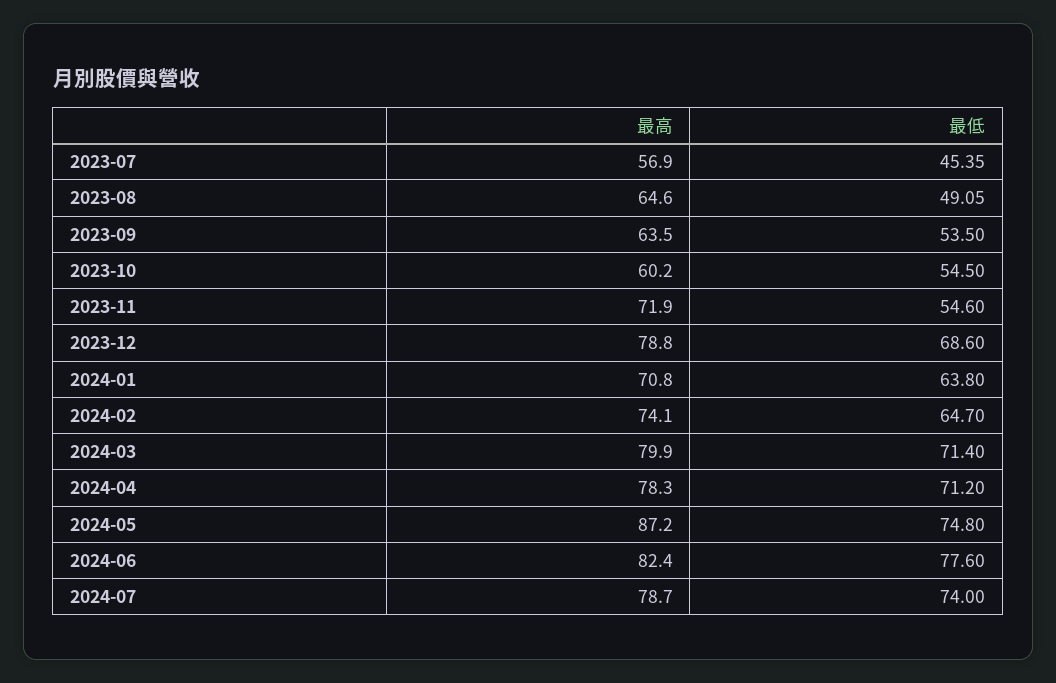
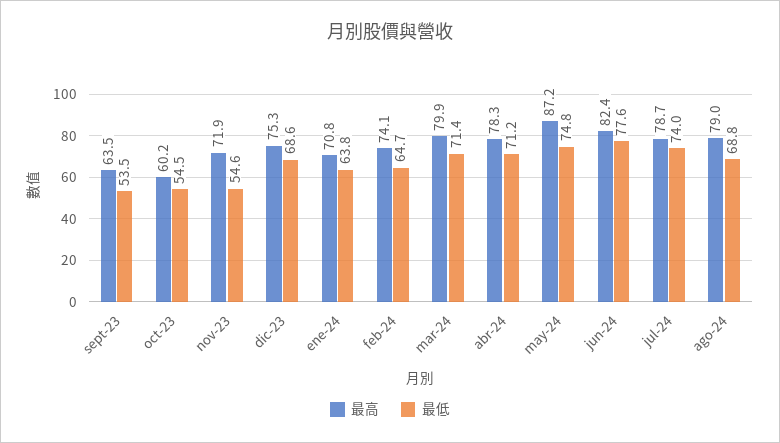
最高, 2023-07: 56.9 -> none
最低, 2023-07: 45.35 -> none
最高, 2023-08: 64.6 -> none
最低, 2023-08: 49.05 -> none
最高, 2023-12: 78.8 -> 75.3
最高, ago-24: none -> 79
最低, ago-24: none -> 68.8

